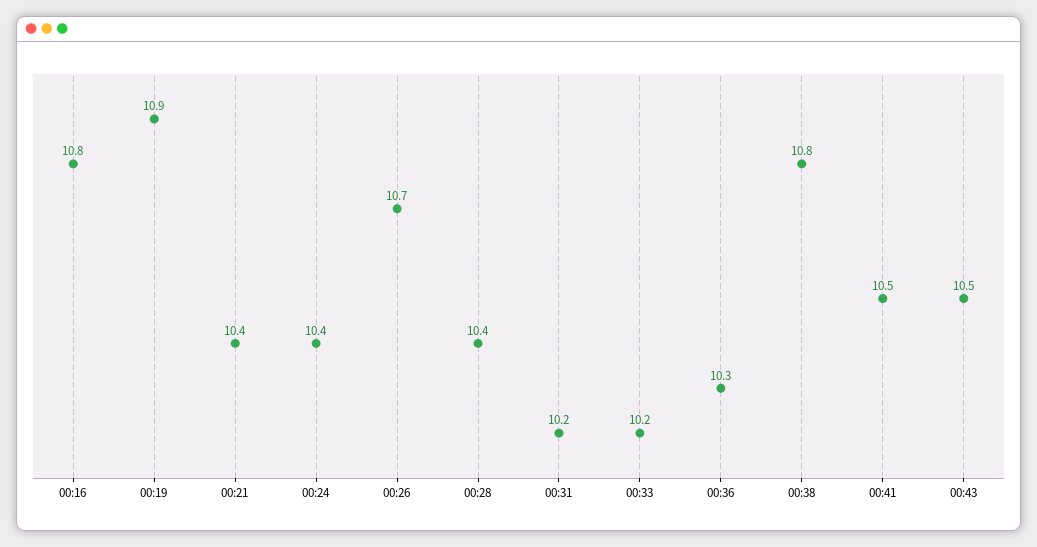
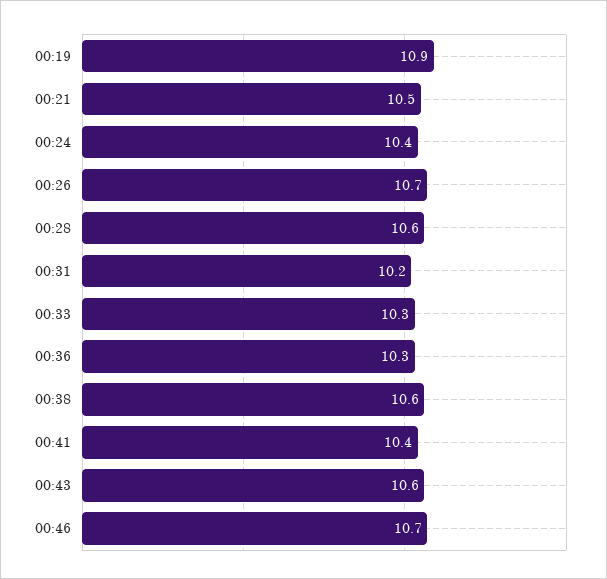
00:16: 10.8 -> none
00:21: 10.4 -> 10.5
00:28: 10.4 -> 10.6
00:33: 10.2 -> 10.3
00:38: 10.8 -> 10.6
00:41: 10.5 -> 10.4
00:43: 10.5 -> 10.6
00:46: none -> 10.7

